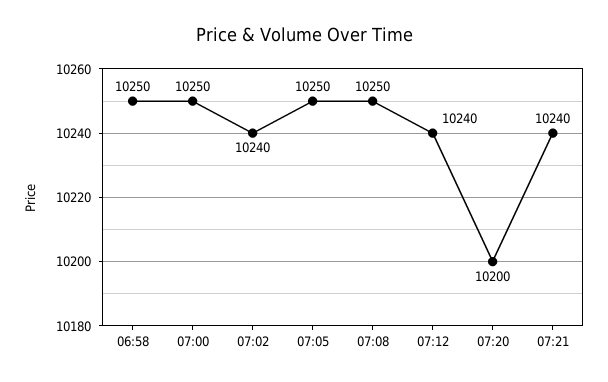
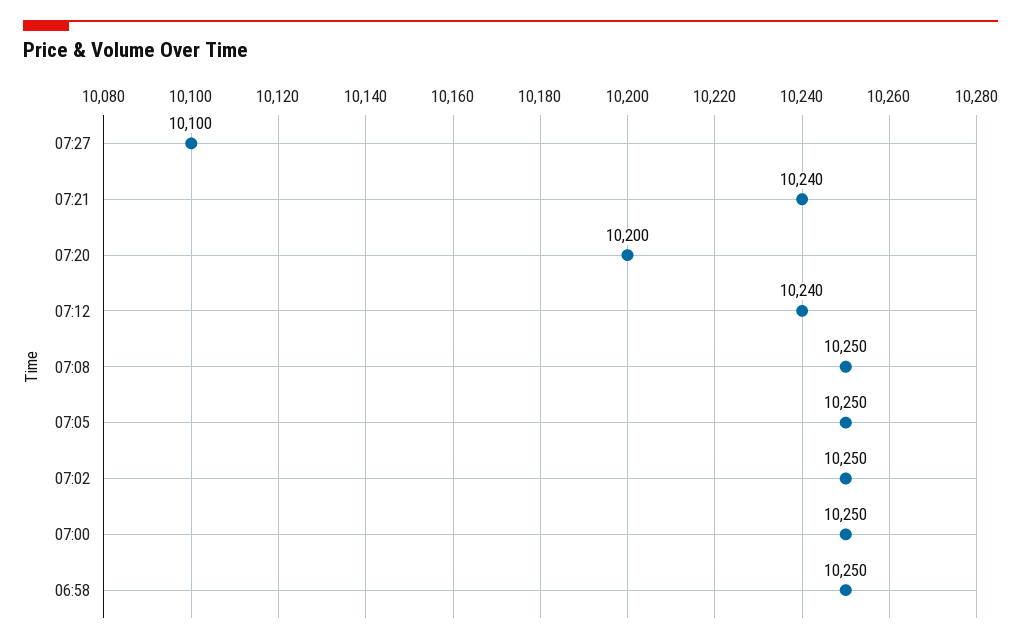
07:02: 10240 -> 10250
07:27: none -> 10100

